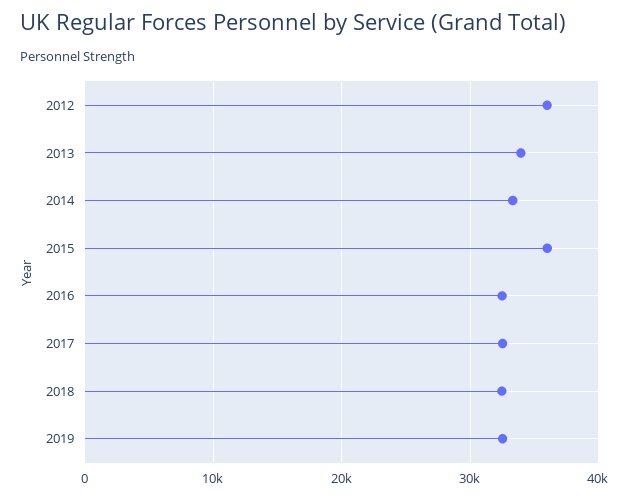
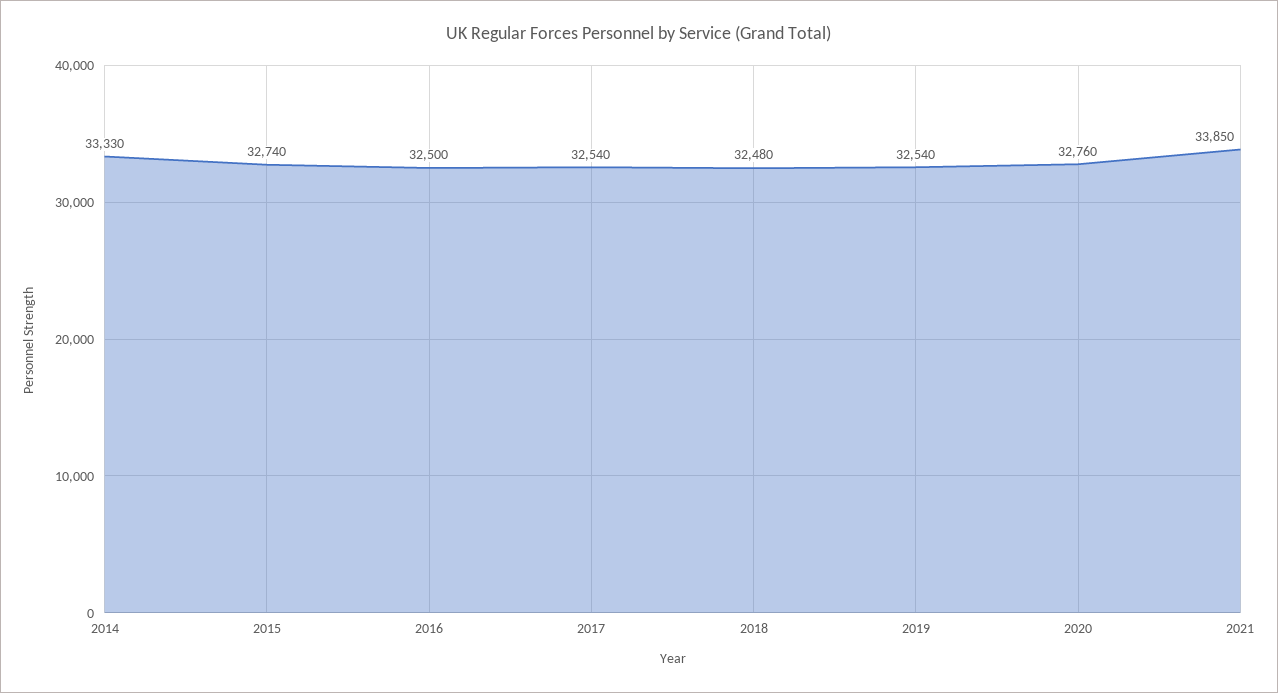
2012: 36000 -> none
2013: 34000 -> none
2015: 36000 -> 32740
2020: none -> 32760
2021: none -> 33850

